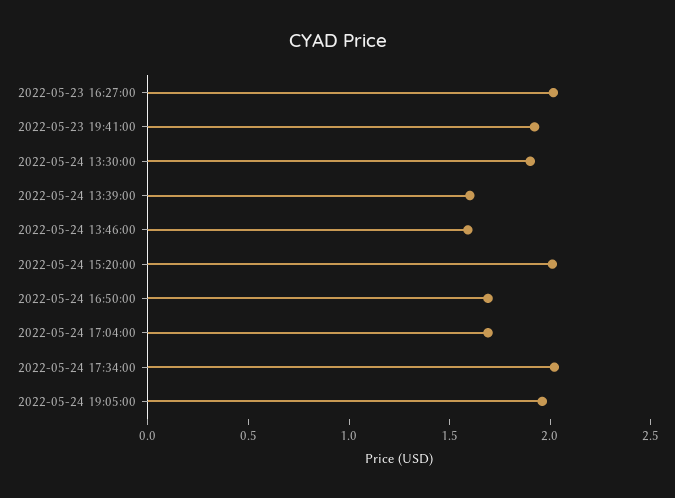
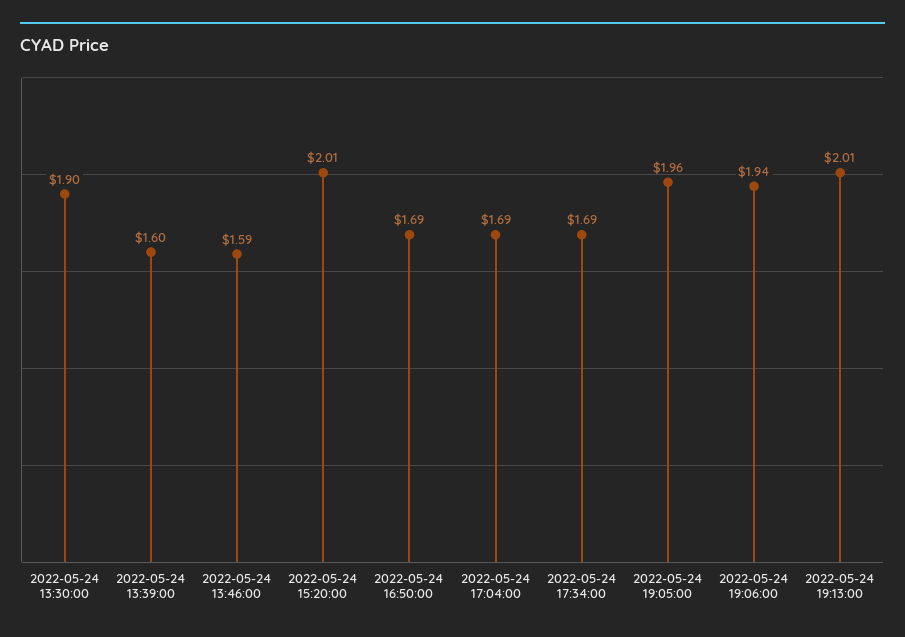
2022-05-23 16:27:00: 2 -> none
2022-05-23 19:41:00: 1.9 -> none
2022-05-24 17:34:00: 2 -> 1.69
2022-05-24 19:06:00: none -> 1.94
2022-05-24 19:13:00: none -> 2.01

